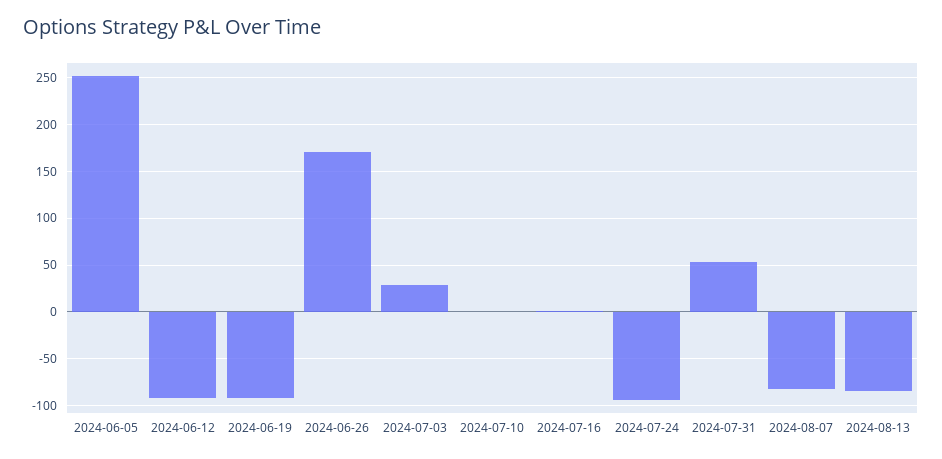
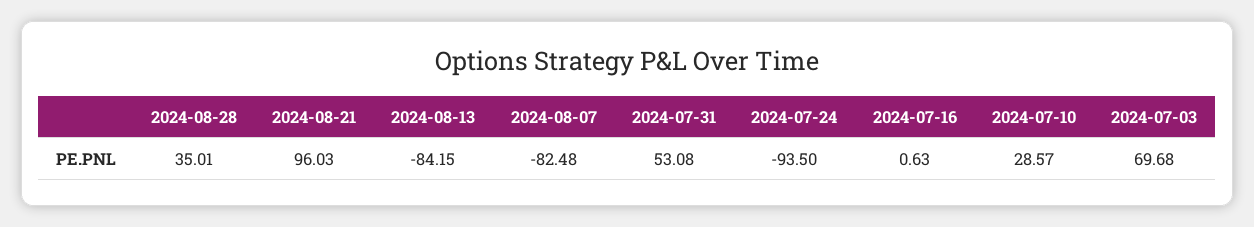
2024-06-05: 250 -> none
2024-06-12: -90 -> none
2024-06-19: -90 -> none
2024-06-26: 170 -> none
2024-07-03: 30 -> 69.68
2024-07-10: 0 -> 28.57
2024-08-28: none -> 35.01
2024-08-21: none -> 96.03

